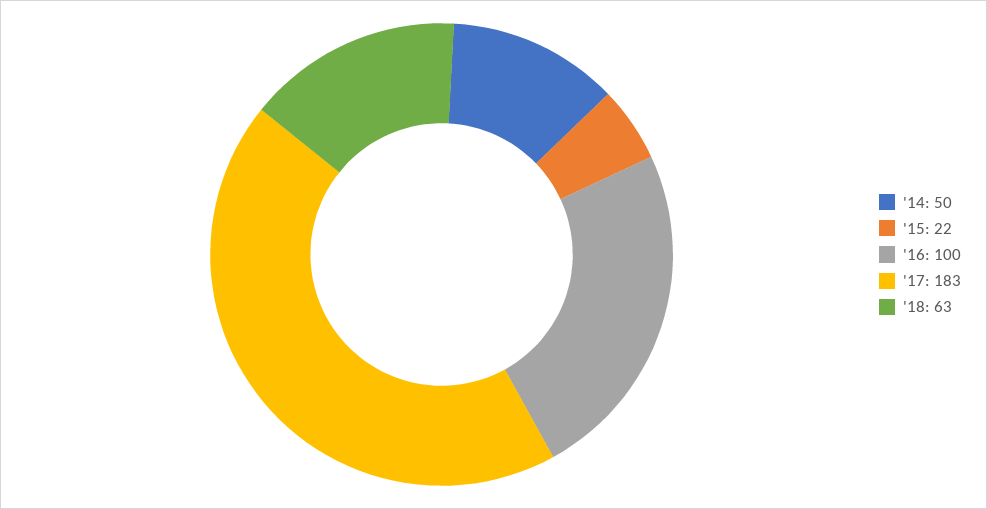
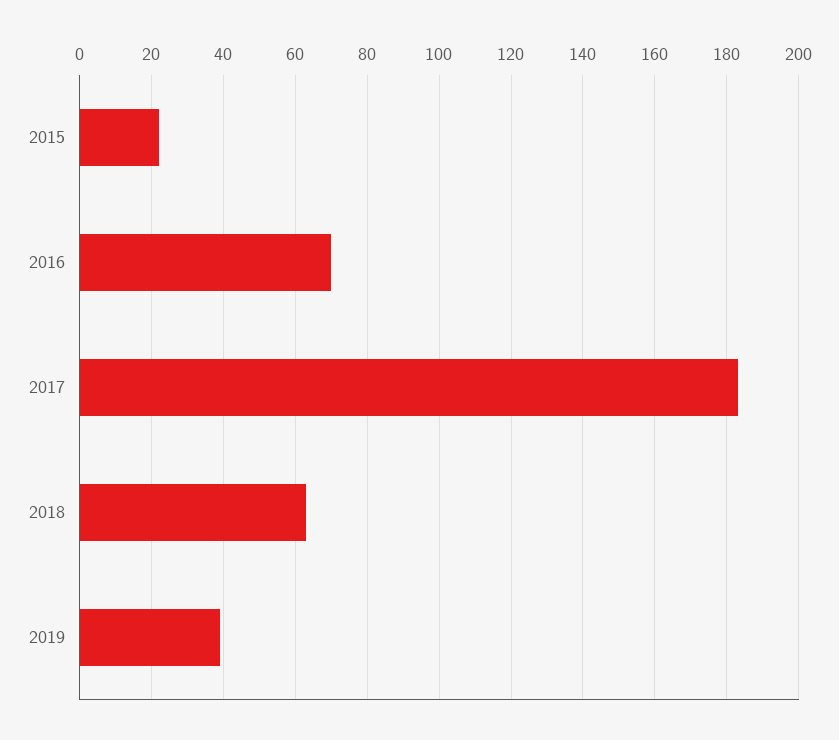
'14: 50 -> none
'16: 100 -> 70
2019: none -> 40

